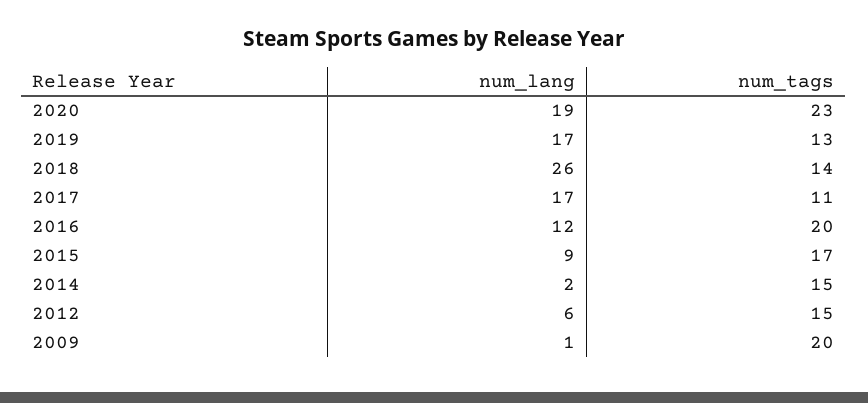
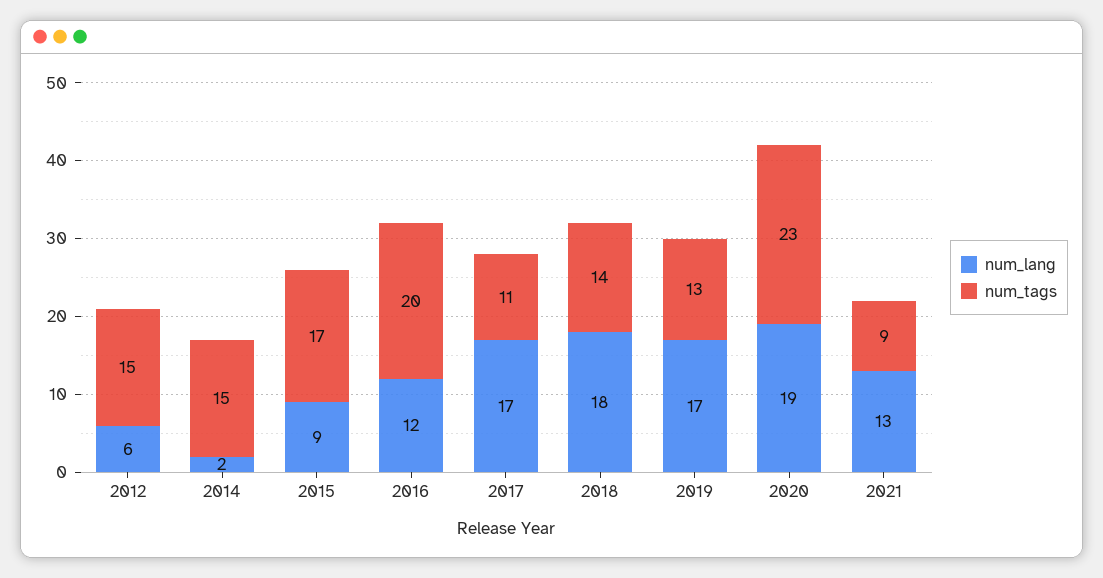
num_lang, 2018: 26 -> 18
num_lang, 2009: 1 -> none
num_tags, 2009: 20 -> none
num_lang, 2021: none -> 13
num_tags, 2021: none -> 9

